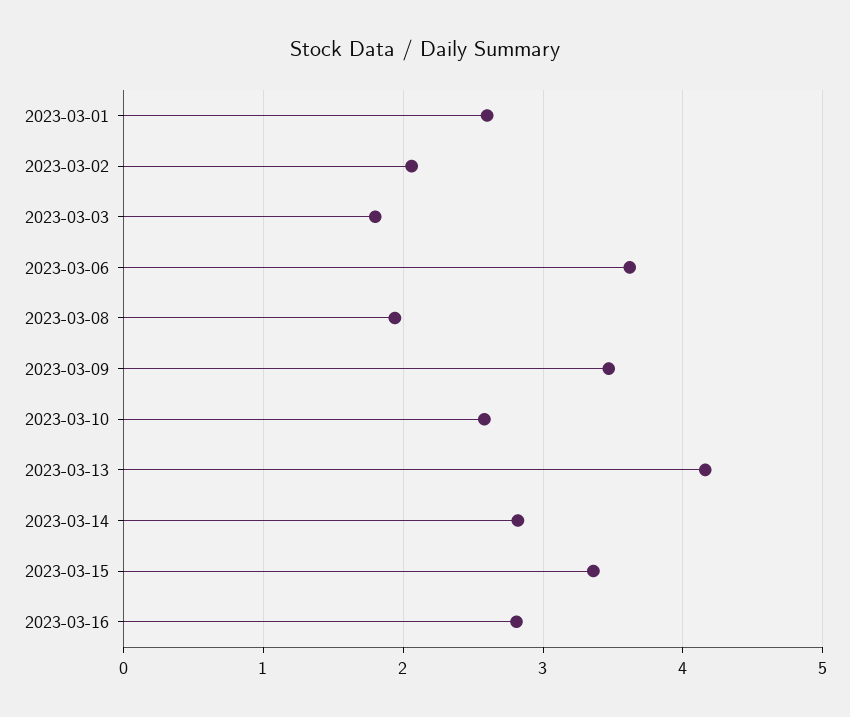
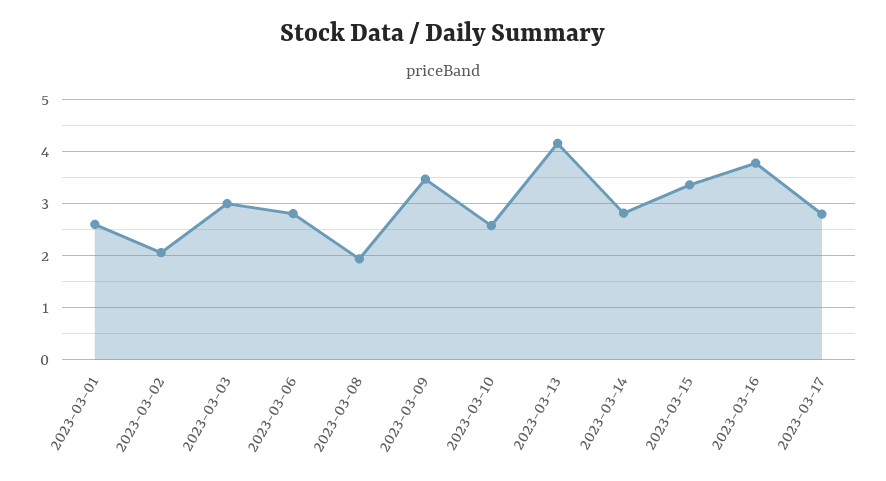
2023-03-03: 1.8 -> 3
2023-03-06: 3.6 -> 2.8
2023-03-16: 2.8 -> 3.8
2023-03-17: none -> 2.8

